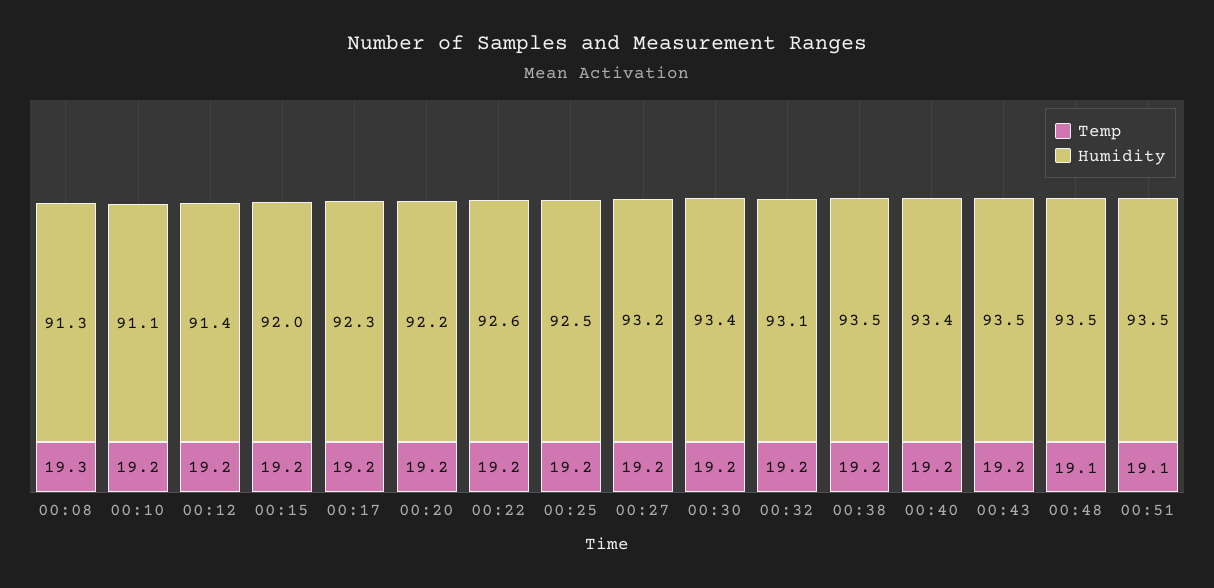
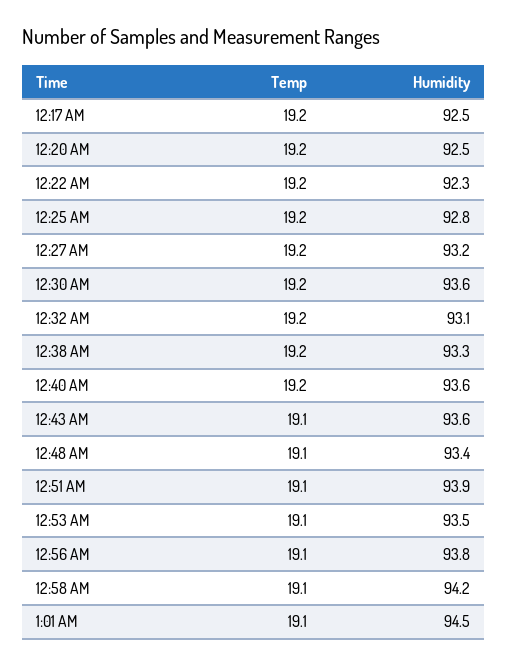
Temp, 00:08: 19.3 -> none
Humidity, 00:08: 91.3 -> none
Temp, 00:10: 19.2 -> none
Humidity, 00:10: 91.1 -> none
Temp, 00:12: 19.2 -> none
Humidity, 00:12: 91.4 -> none
Temp, 00:15: 19.2 -> none
Humidity, 00:15: 92 -> none
Humidity, 00:17: 92.3 -> 92.5
Humidity, 00:20: 92.2 -> 92.5
Humidity, 00:22: 92.6 -> 92.3
Humidity, 00:25: 92.5 -> 92.8
Humidity, 00:30: 93.4 -> 93.6
Humidity, 00:38: 93.5 -> 93.3
Humidity, 00:40: 93.4 -> 93.6
Temp, 00:43: 19.2 -> 19.1
Humidity, 00:43: 93.5 -> 93.6
Humidity, 00:48: 93.5 -> 93.4
Humidity, 00:51: 93.5 -> 93.9
Temp, 12:53 AM: none -> 19.1
Humidity, 12:53 AM: none -> 93.5
Temp, 12:56 AM: none -> 19.1
Humidity, 12:56 AM: none -> 93.8
Temp, 12:58 AM: none -> 19.1
Humidity, 12:58 AM: none -> 94.2
Temp, 1:01 AM: none -> 19.1
Humidity, 1:01 AM: none -> 94.5

